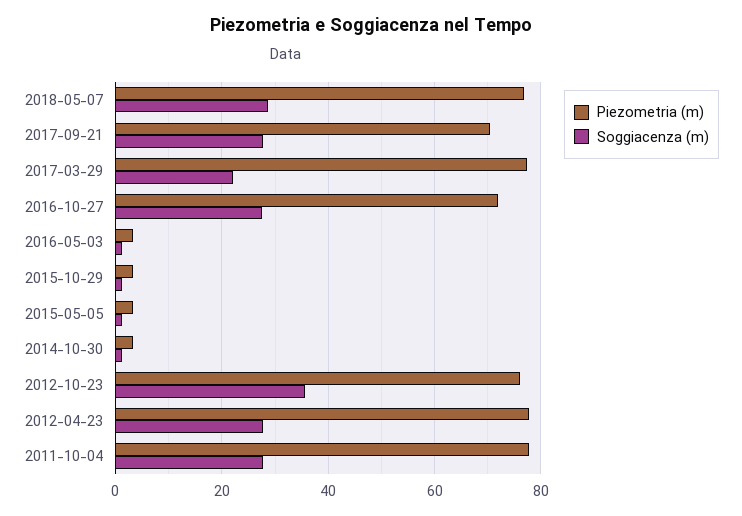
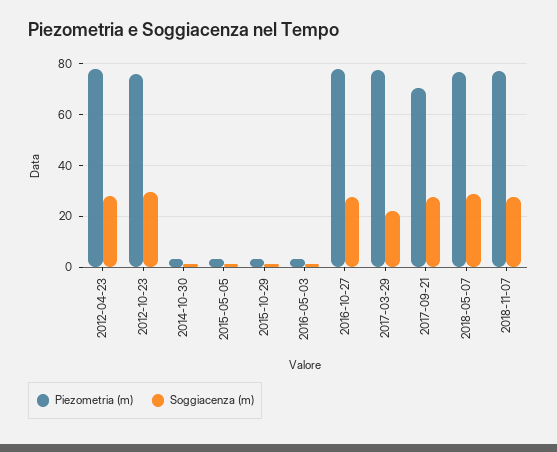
Piezometria (m), 2016-10-27: 72 -> 77.5
Soggiacenza (m), 2012-10-23: 36 -> 30
Piezometria (m), 2011-10-04: 78 -> none
Soggiacenza (m), 2011-10-04: 28 -> none
Piezometria (m), 2018-11-07: none -> 77.5
Soggiacenza (m), 2018-11-07: none -> 27.5

